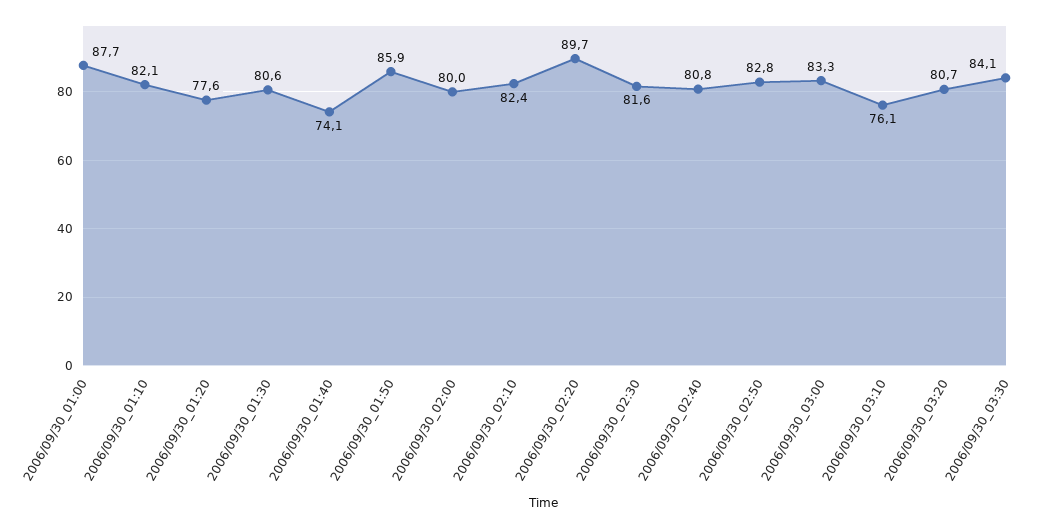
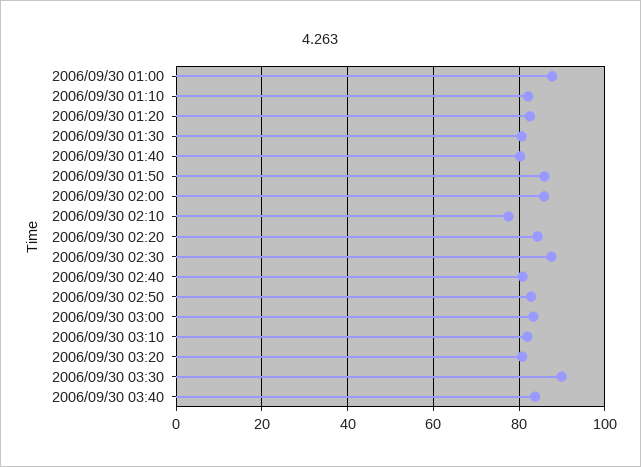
2006/09/30_01:20: 77.6 -> 82
2006/09/30_01:40: 74.1 -> 80
2006/09/30_02:00: 80 -> 86
2006/09/30_02:10: 82.4 -> 78
2006/09/30_02:20: 89.7 -> 84
2006/09/30_02:30: 81.6 -> 88
2006/09/30_03:10: 76.1 -> 82
2006/09/30_03:30: 84.1 -> 90
2006/09/30 03:40: none -> 84

